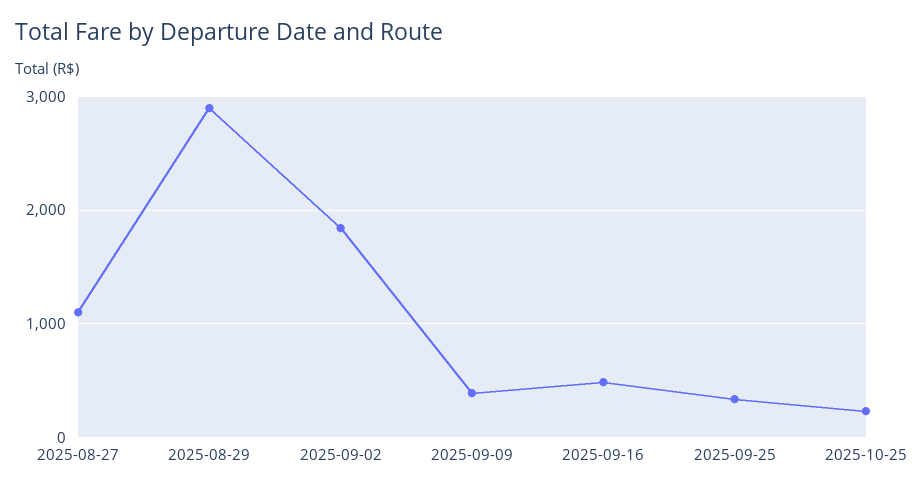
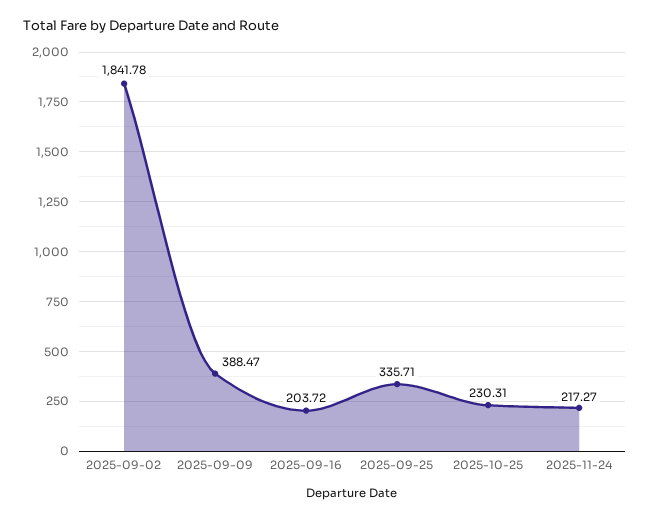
2025-08-27: 1100 -> none
2025-08-29: 2900 -> none
2025-09-16: 500 -> 203.72
2025-11-24: none -> 217.27

